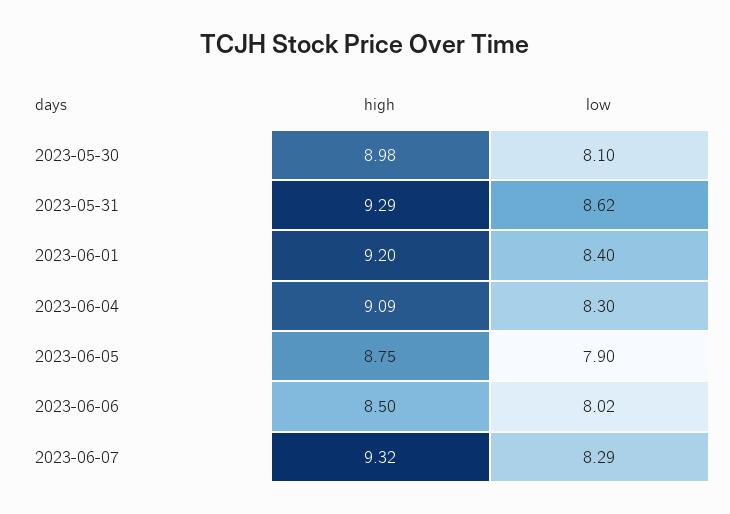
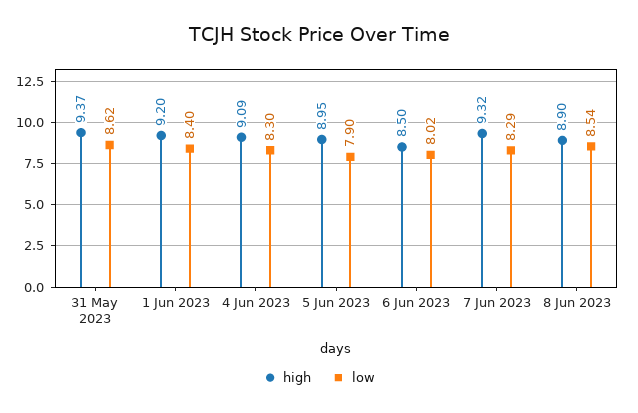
high, 2023-05-30: 8.98 -> none
low, 2023-05-30: 8.1 -> none
high, 2023-05-31: 9.29 -> 9.37
high, 2023-06-05: 8.75 -> 8.95
high, 8 Jun 2023: none -> 8.9
low, 8 Jun 2023: none -> 8.54

